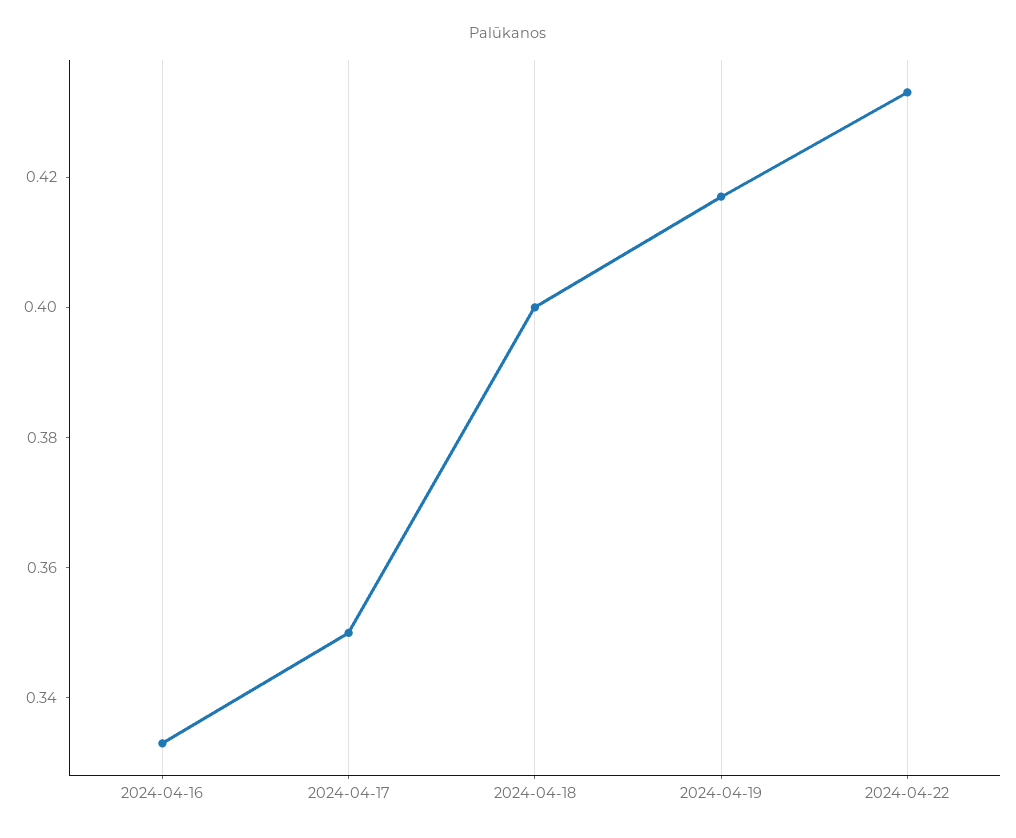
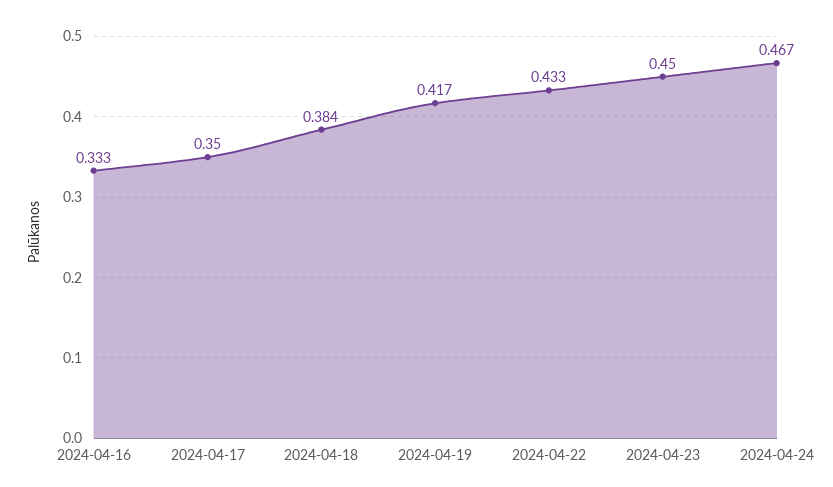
2024-04-18: 0.4 -> 0.384
2024-04-23: none -> 0.45
2024-04-24: none -> 0.467

